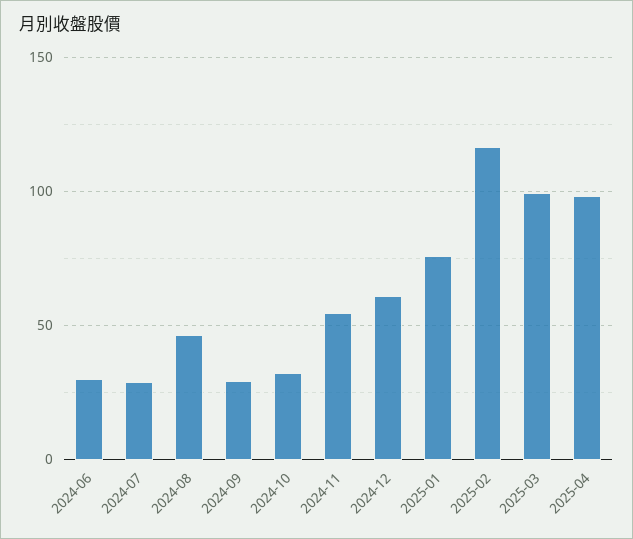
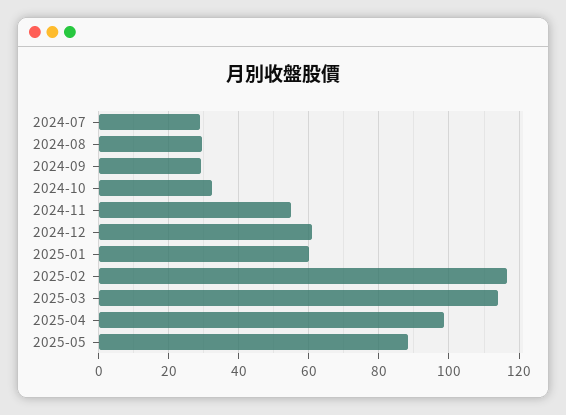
2024-06: 30 -> none
2024-08: 45 -> 30
2025-01: 75 -> 60
2025-03: 100 -> 114
2025-05: none -> 88

